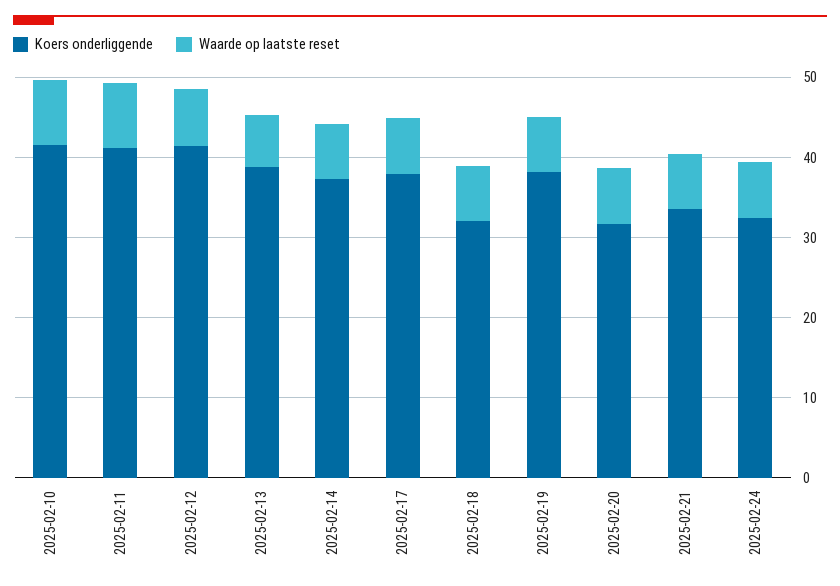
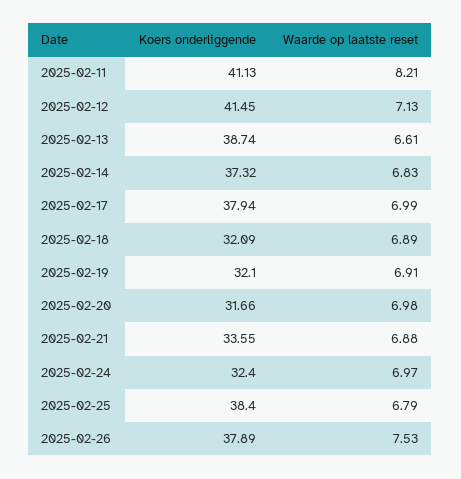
Koers onderliggende, 2025-02-10: 42 -> none
Waarde op laatste reset, 2025-02-10: 8 -> none
Koers onderliggende, 2025-02-19: 38 -> 32.1
Koers onderliggende, 2025-02-25: none -> 38.4
Waarde op laatste reset, 2025-02-25: none -> 6.79
Koers onderliggende, 2025-02-26: none -> 37.89
Waarde op laatste reset, 2025-02-26: none -> 7.53

